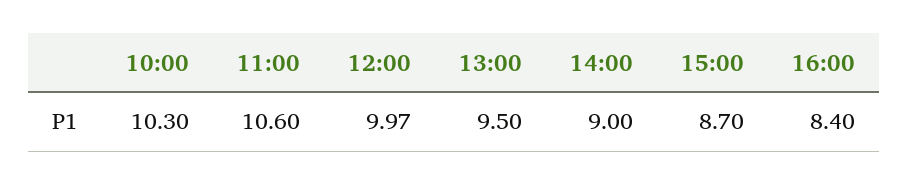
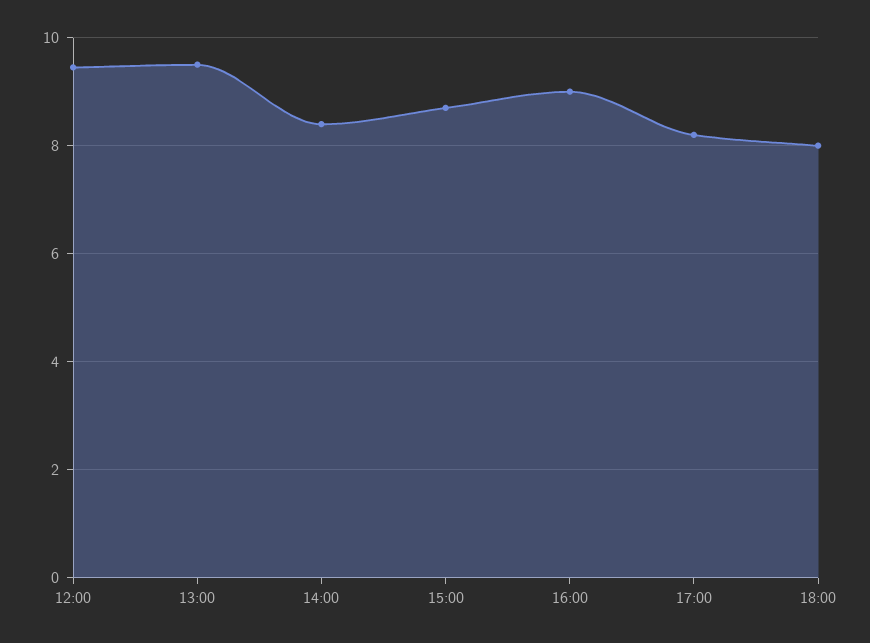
10:00: 10.3 -> none
11:00: 10.6 -> none
12:00: 9.97 -> 9.4
14:00: 9 -> 8.4
16:00: 8.4 -> 9
17:00: none -> 8.2
18:00: none -> 8

